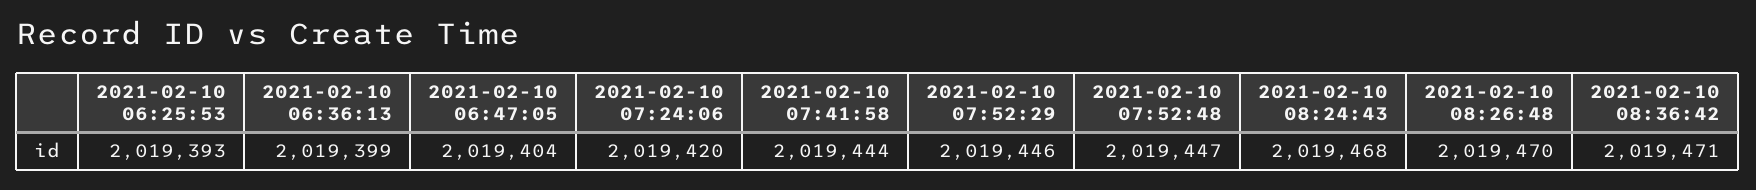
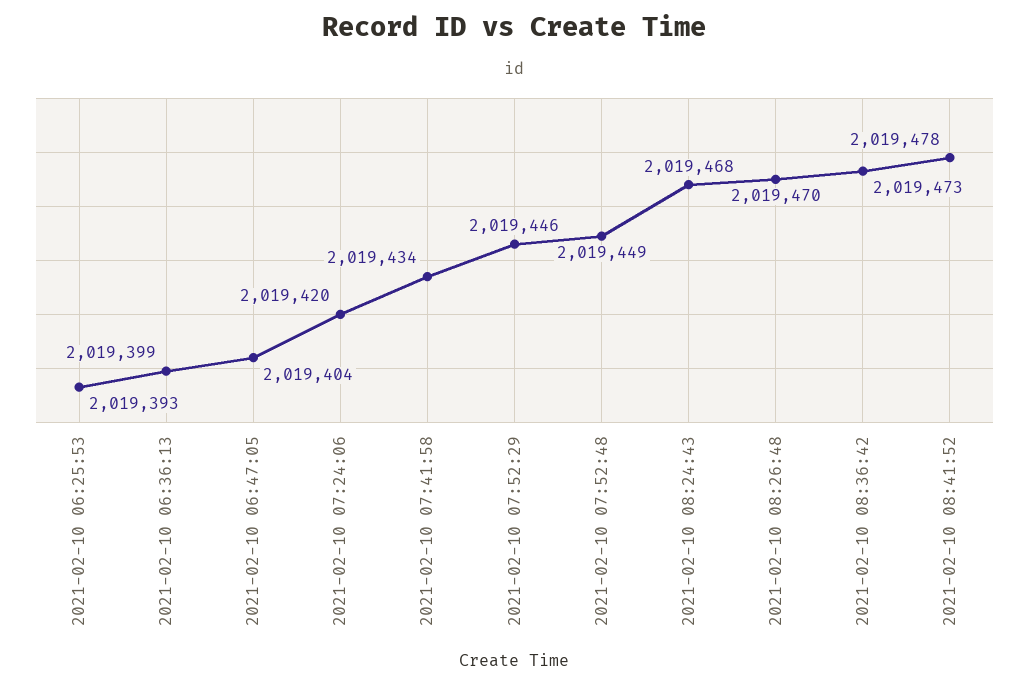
2021-02-10 07:41:58: 2019444 -> 2019434
2021-02-10 07:52:48: 2019447 -> 2019449
2021-02-10 08:36:42: 2019471 -> 2019473
2021-02-10 08:41:52: none -> 2019478

